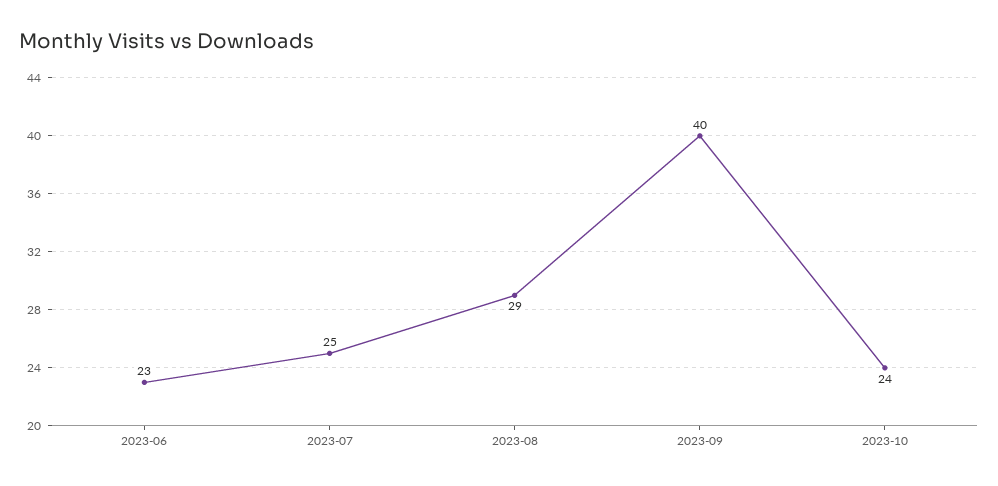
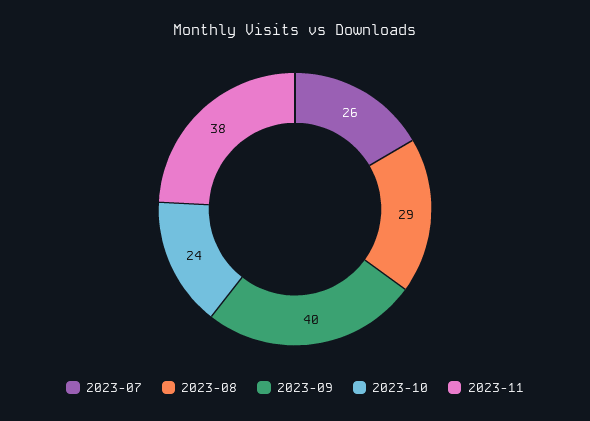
2023-06: 23 -> none
2023-07: 25 -> 26
2023-11: none -> 38

